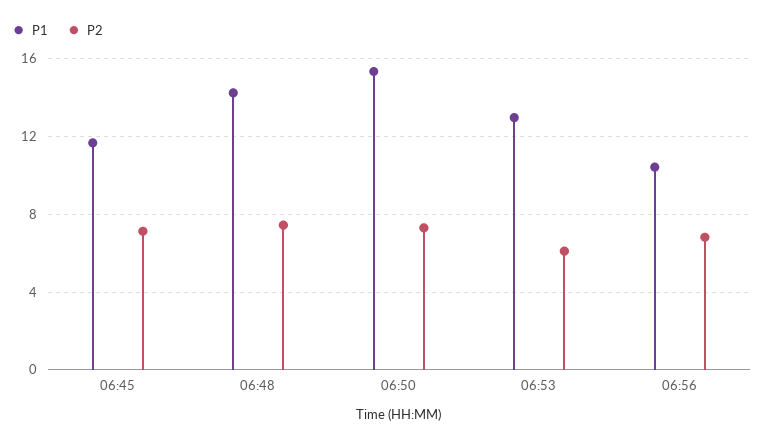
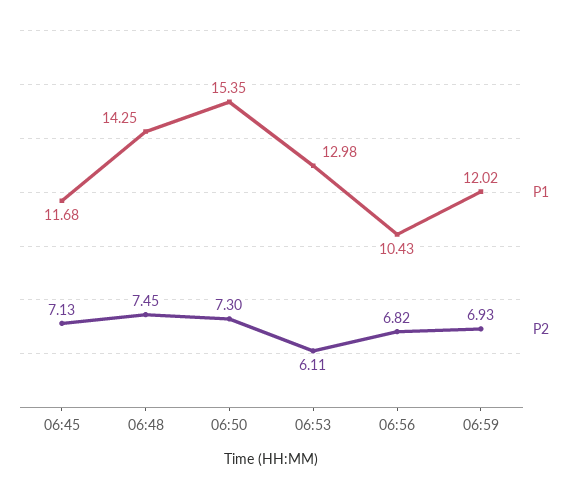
P1, 06:59: none -> 12.02
P2, 06:59: none -> 6.93

